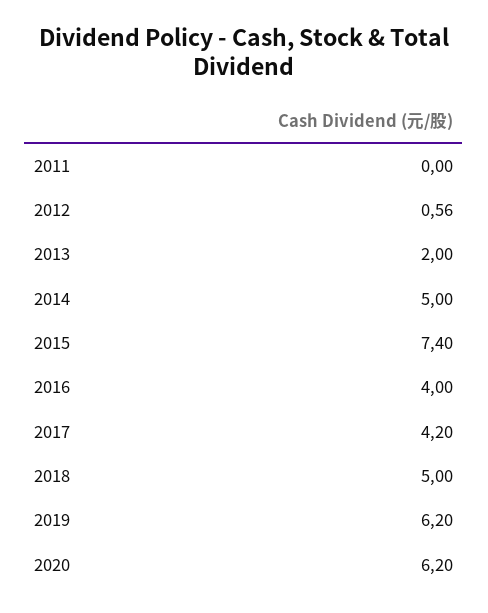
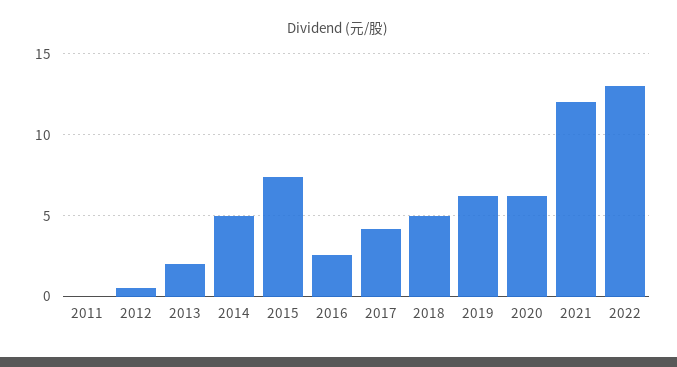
2016: 4 -> 2.5
2021: none -> 12
2022: none -> 13

